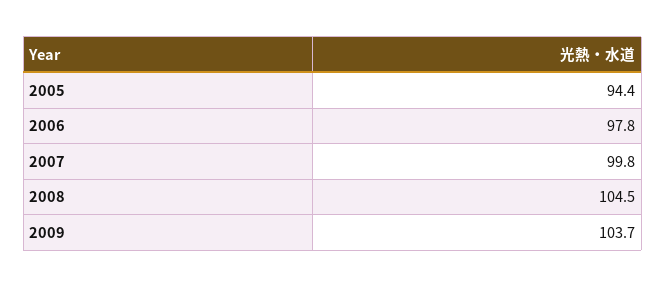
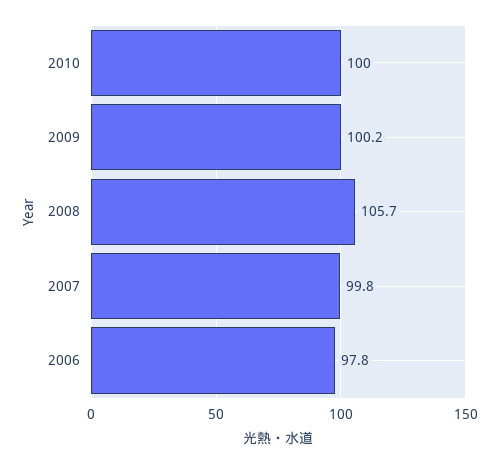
2005: 94.4 -> none
2008: 104.5 -> 105.7
2009: 103.7 -> 100.2
2010: none -> 100

